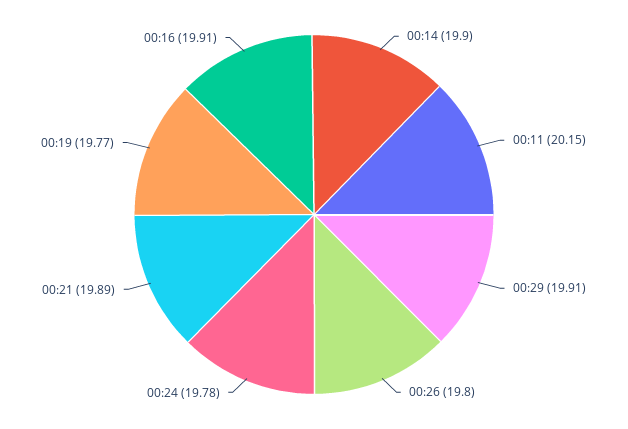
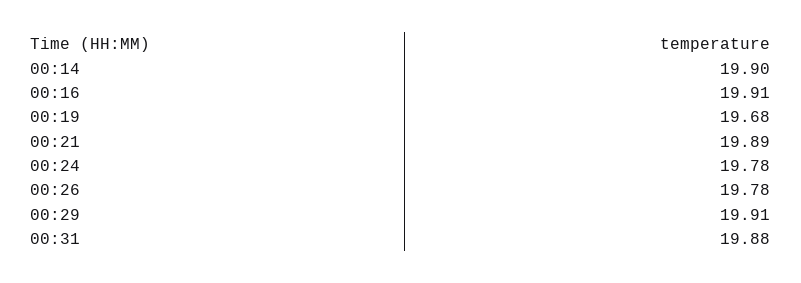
00:11: 20.15 -> none
00:26: 19.8 -> 19.78
00:19: 19.77 -> 19.68
00:31: none -> 19.88

